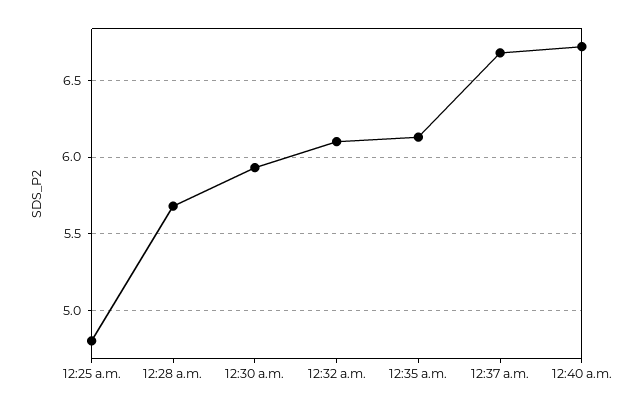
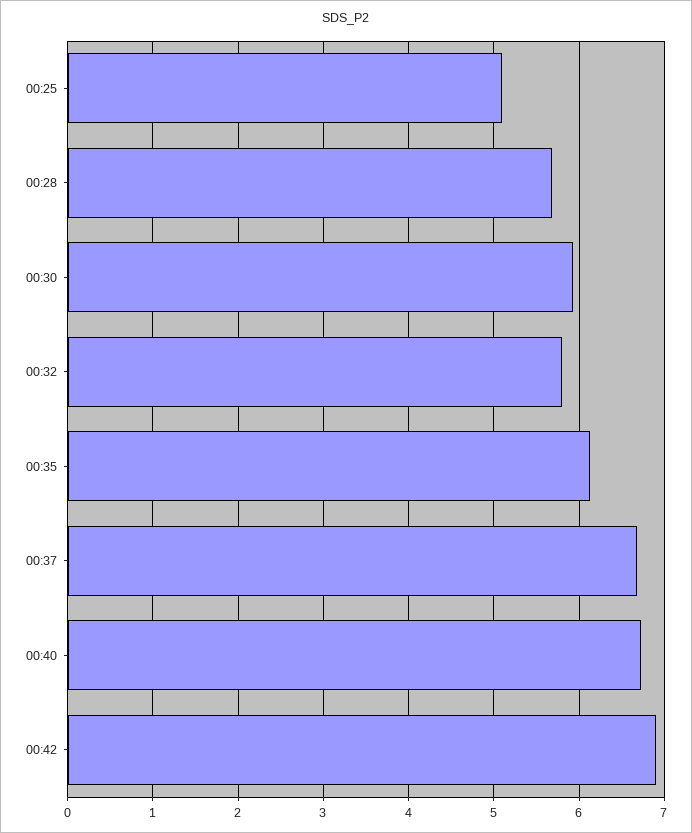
12:25 a.m.: 4.8 -> 5.1
12:32 a.m.: 6.1 -> 5.8
00:42: none -> 6.9

